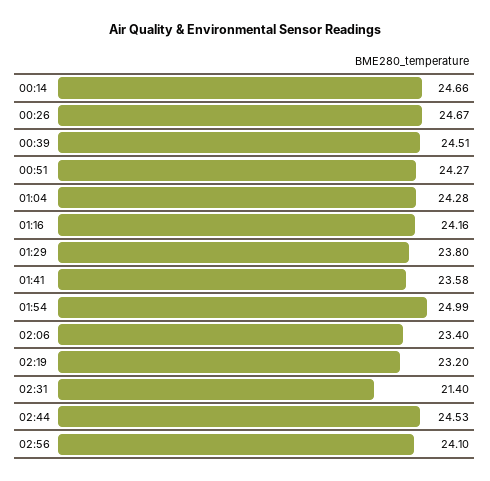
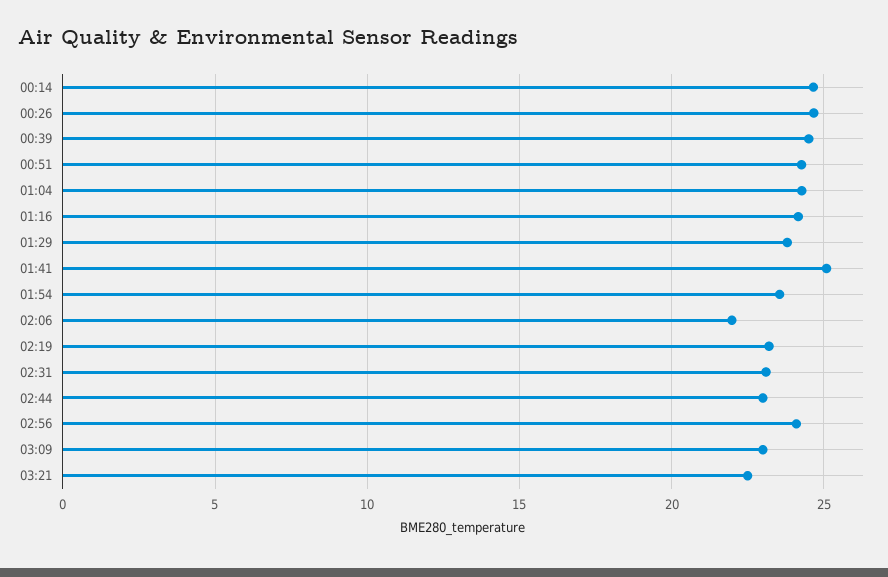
01:41: 23.58 -> 25
01:54: 24.99 -> 23.5
02:06: 23.4 -> 22
02:31: 21.4 -> 23
02:44: 24.53 -> 23
03:09: none -> 23
03:21: none -> 22.5

